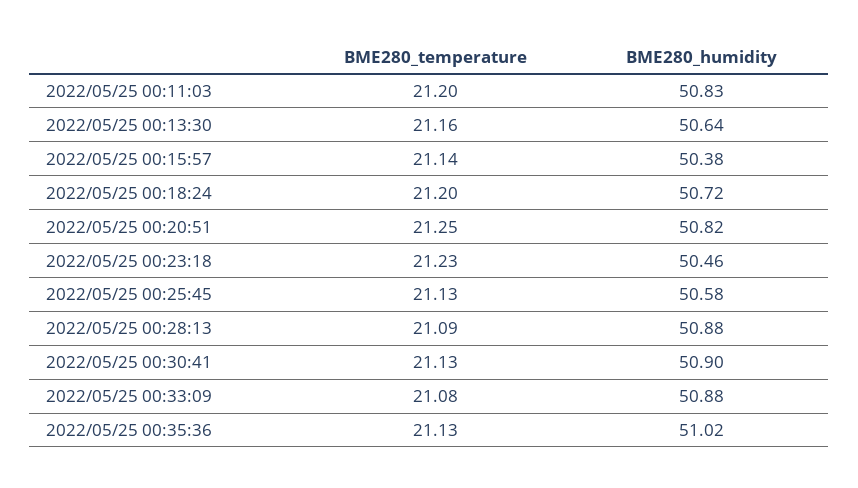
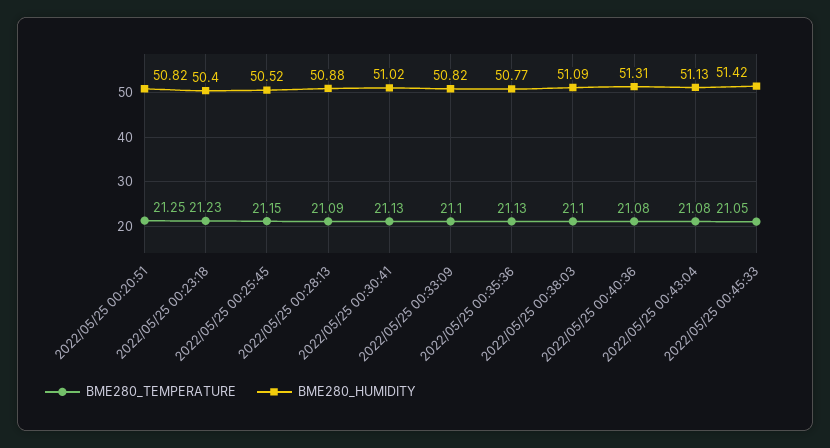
BME280_temperature, 2022/05/25 00:11:03: 21.2 -> none
BME280_humidity, 2022/05/25 00:11:03: 50.83 -> none
BME280_temperature, 2022/05/25 00:13:30: 21.16 -> none
BME280_humidity, 2022/05/25 00:13:30: 50.64 -> none
BME280_temperature, 2022/05/25 00:15:57: 21.14 -> none
BME280_humidity, 2022/05/25 00:15:57: 50.38 -> none
BME280_temperature, 2022/05/25 00:18:24: 21.2 -> none
BME280_humidity, 2022/05/25 00:18:24: 50.72 -> none
BME280_humidity, 2022/05/25 00:23:18: 50.46 -> 50.4
BME280_temperature, 2022/05/25 00:25:45: 21.13 -> 21.15
BME280_humidity, 2022/05/25 00:25:45: 50.58 -> 50.52
BME280_humidity, 2022/05/25 00:30:41: 50.9 -> 51.02
BME280_temperature, 2022/05/25 00:33:09: 21.08 -> 21.1
BME280_humidity, 2022/05/25 00:33:09: 50.88 -> 50.82
BME280_humidity, 2022/05/25 00:35:36: 51.02 -> 50.77
BME280_temperature, 2022/05/25 00:38:03: none -> 21.1
BME280_humidity, 2022/05/25 00:38:03: none -> 51.09
BME280_temperature, 2022/05/25 00:40:36: none -> 21.08
BME280_humidity, 2022/05/25 00:40:36: none -> 51.31
BME280_temperature, 2022/05/25 00:43:04: none -> 21.08
BME280_humidity, 2022/05/25 00:43:04: none -> 51.13
BME280_temperature, 2022/05/25 00:45:33: none -> 21.05
BME280_humidity, 2022/05/25 00:45:33: none -> 51.42

